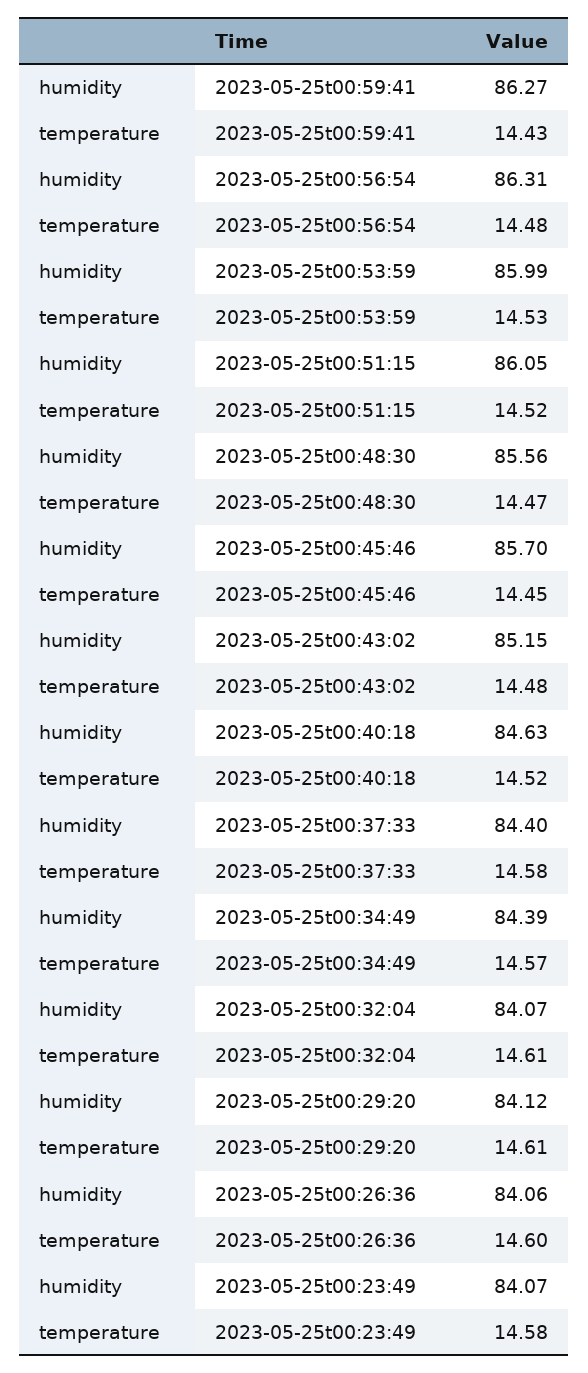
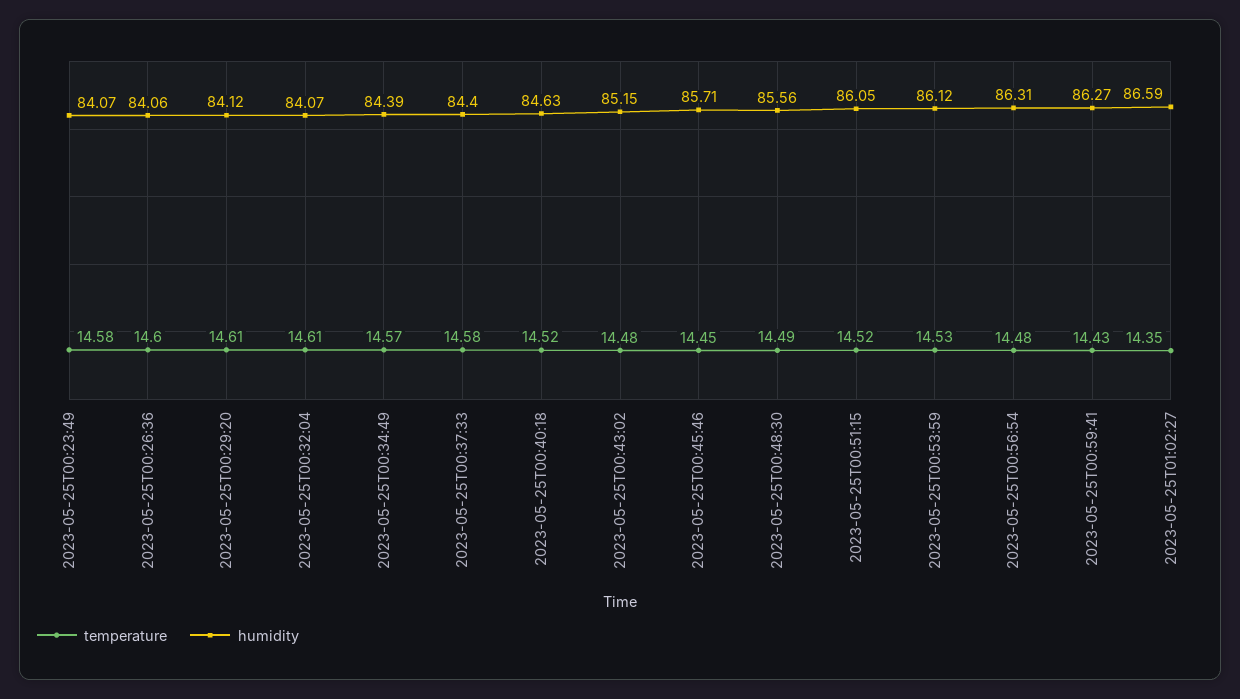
humidity, 2023-05-25t00:53:59: 85.99 -> 86.12
temperature, 2023-05-25t00:48:30: 14.47 -> 14.49
humidity, 2023-05-25t00:45:46: 85.7 -> 85.71
temperature, 2023-05-25T01:02:27: none -> 14.35
humidity, 2023-05-25T01:02:27: none -> 86.59

